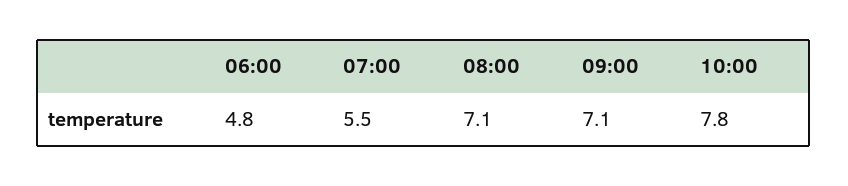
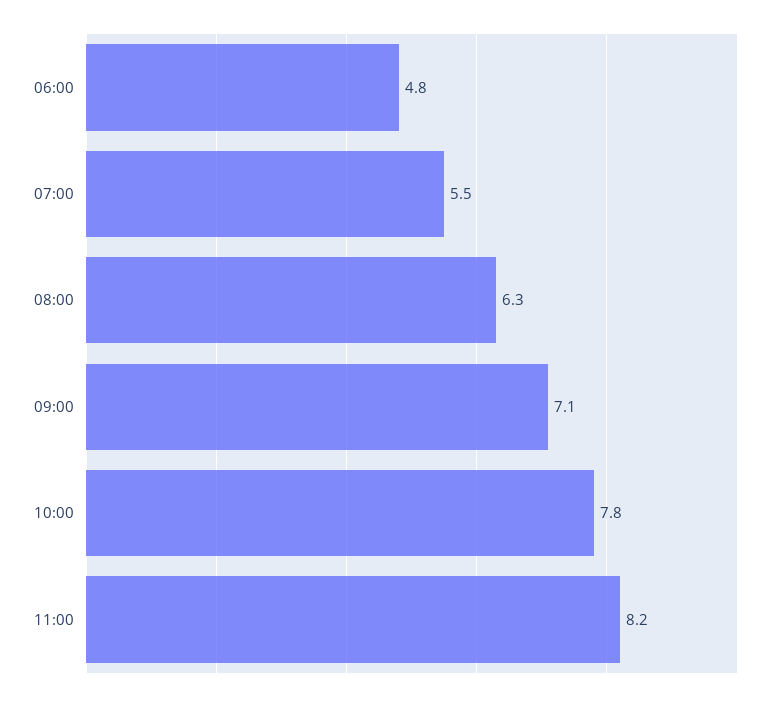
08:00: 7.1 -> 6.3
11:00: none -> 8.2

